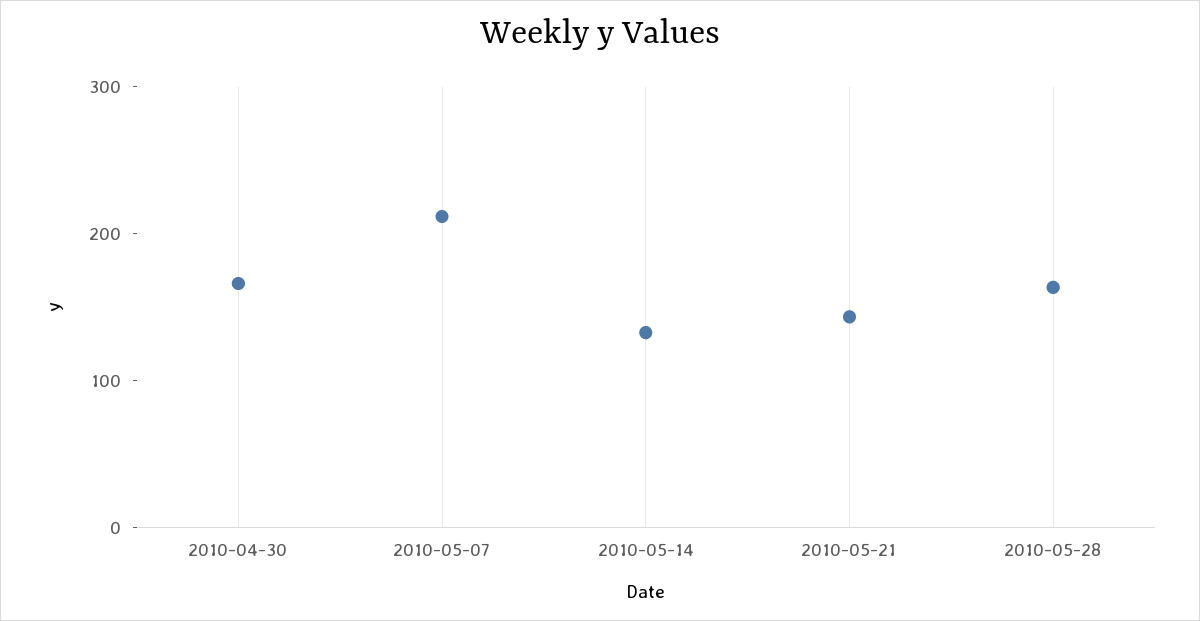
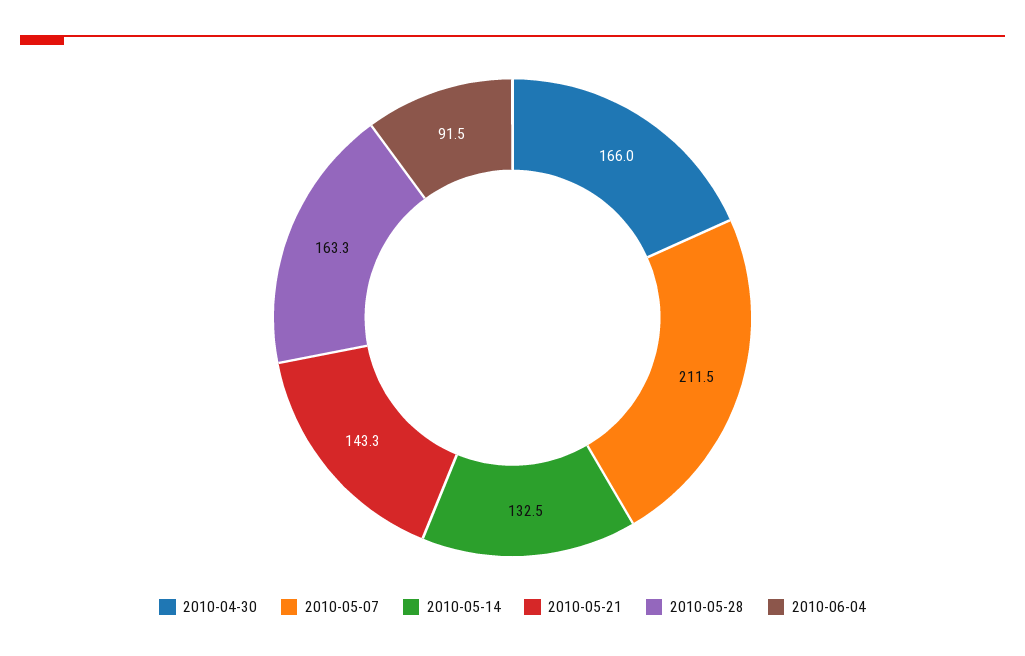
2010-06-04: none -> 91.5

